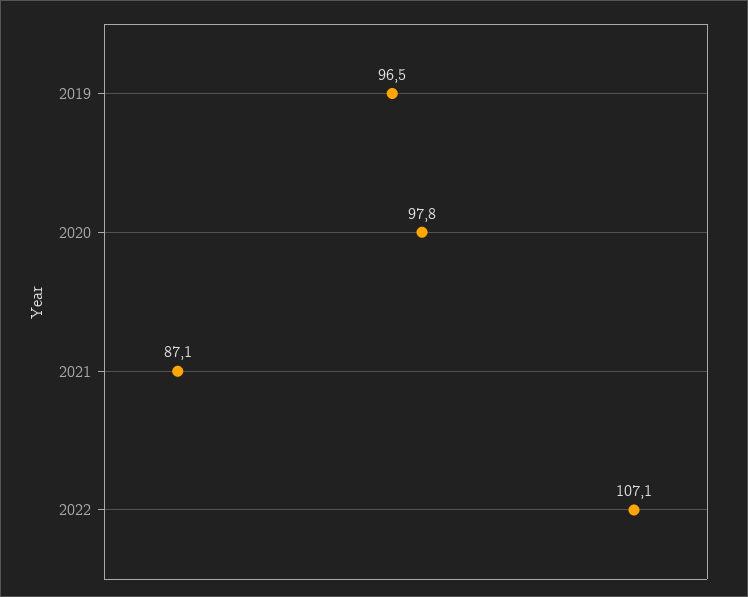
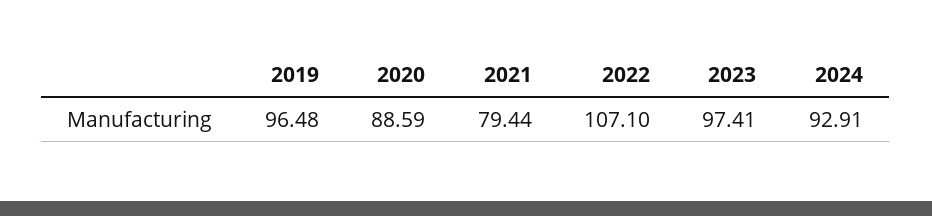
2020: 97.8 -> 88.59
2021: 87.1 -> 79.44
2023: none -> 97.41
2024: none -> 92.91

